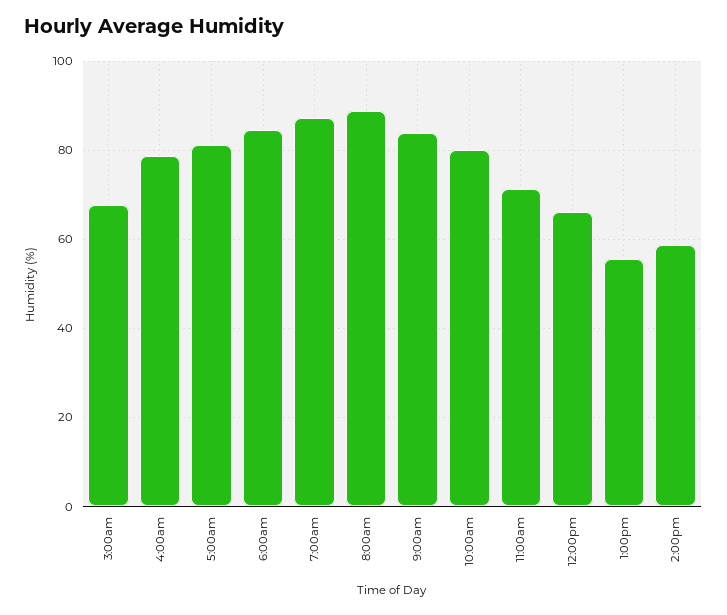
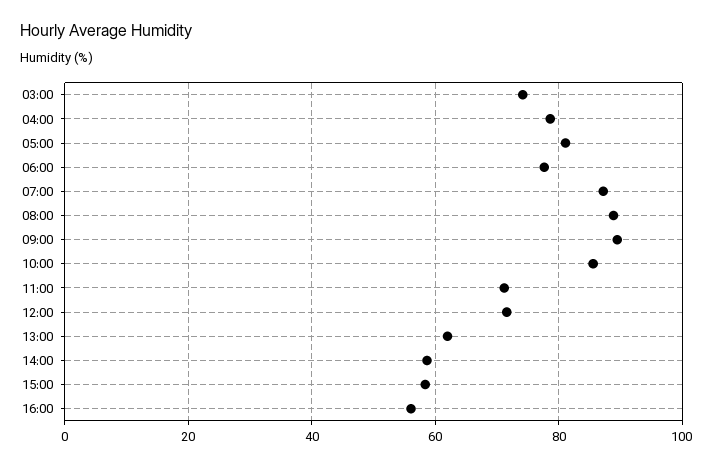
3:00am: 68 -> 74
6:00am: 84 -> 78
9:00am: 84 -> 90
10:00am: 80 -> 86
12:00pm: 66 -> 72
1:00pm: 56 -> 62
15:00: none -> 58
16:00: none -> 56

